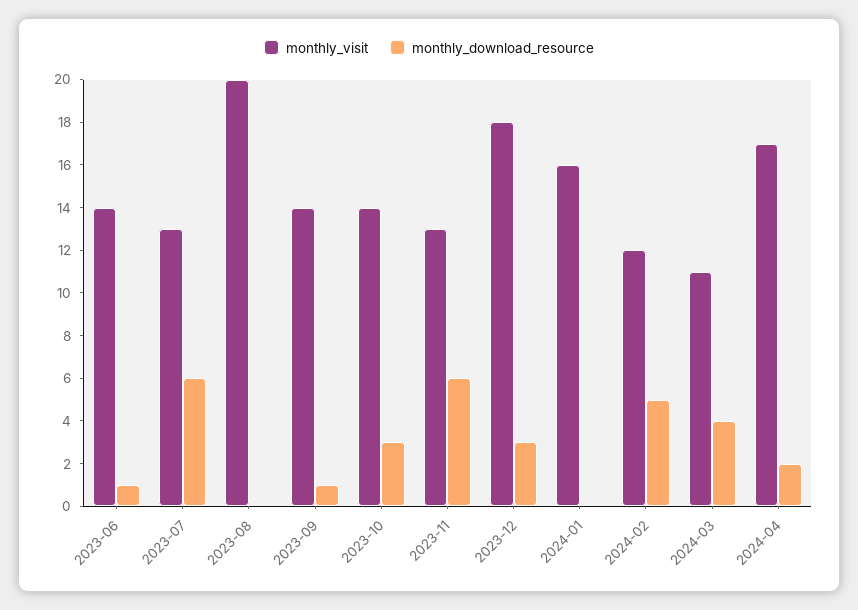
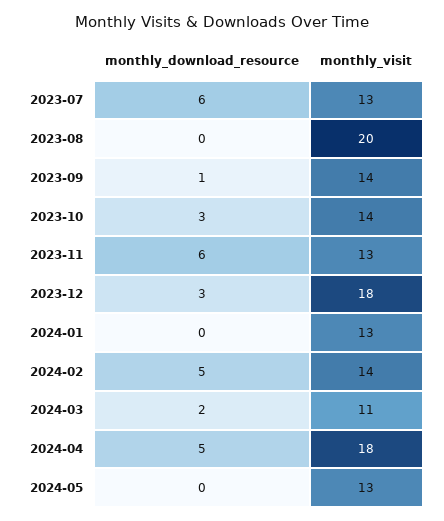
monthly_visit, 2023-06: 14 -> none
monthly_download_resource, 2023-06: 1 -> none
monthly_visit, 2024-01: 16 -> 13
monthly_visit, 2024-02: 12 -> 14
monthly_download_resource, 2024-03: 4 -> 2
monthly_visit, 2024-04: 17 -> 18
monthly_download_resource, 2024-04: 2 -> 5
monthly_download_resource, 2024-05: none -> 0
monthly_visit, 2024-05: none -> 13

